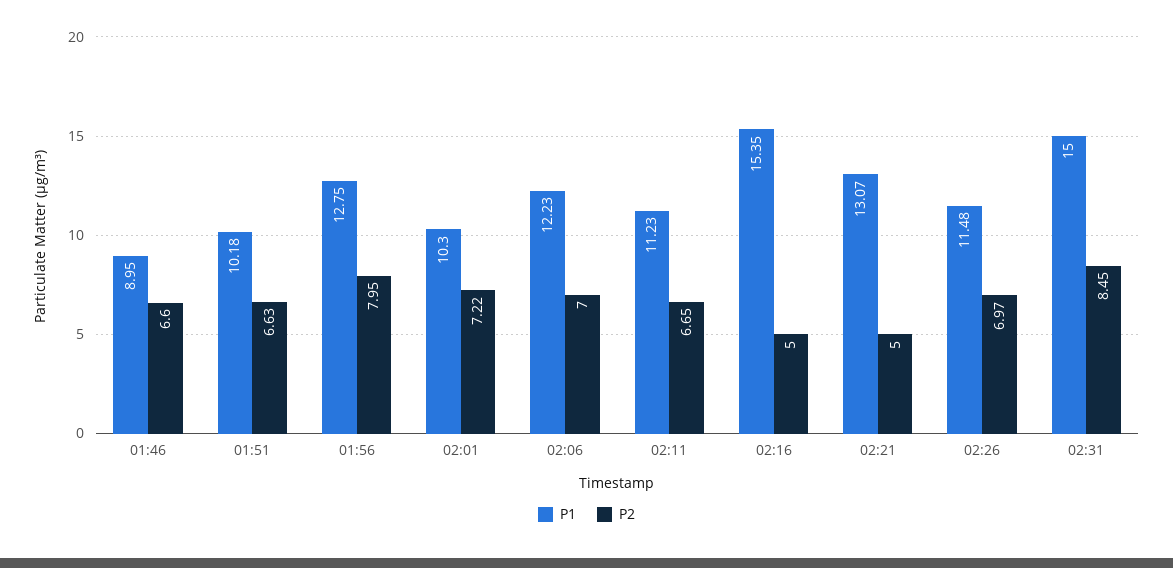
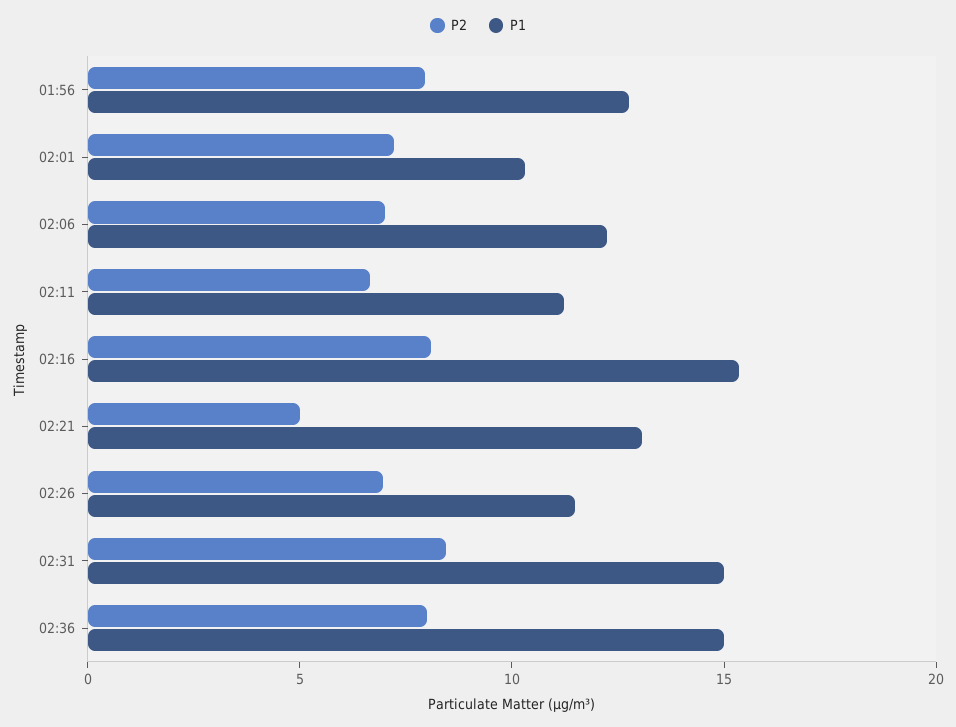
P1, 01:46: 8.95 -> none
P2, 01:46: 6.6 -> none
P1, 01:51: 10.18 -> none
P2, 01:51: 6.63 -> none
P2, 02:16: 5 -> 8
P2, 02:36: none -> 8
P1, 02:36: none -> 15

